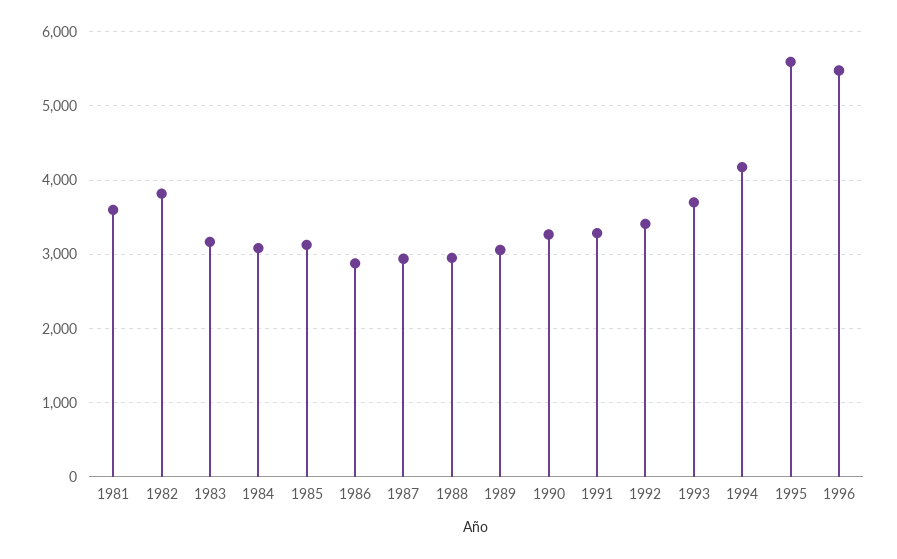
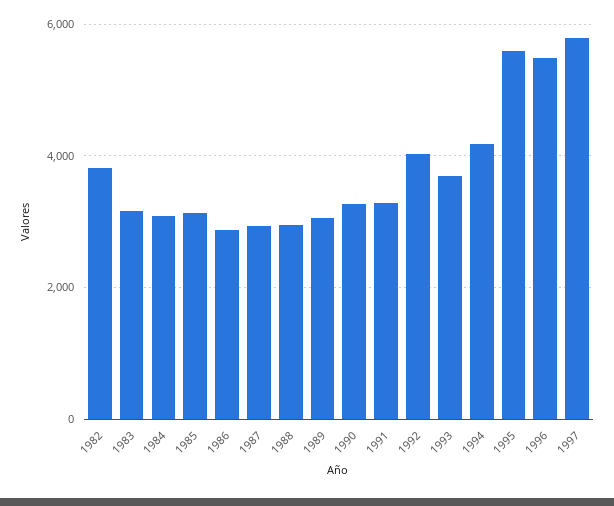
1981: 3600 -> none
1992: 3400 -> 4000
1997: none -> 5800

